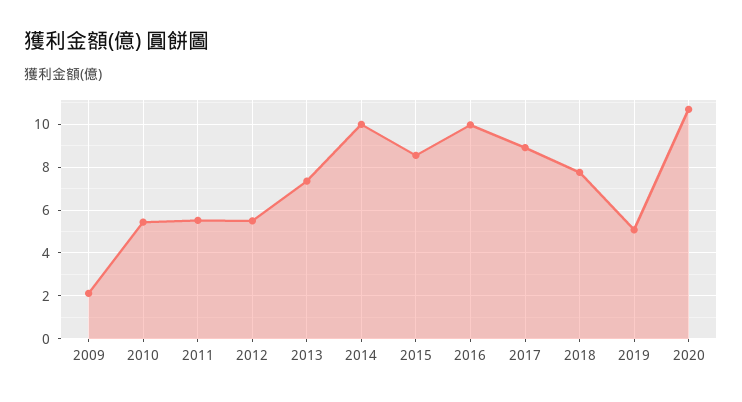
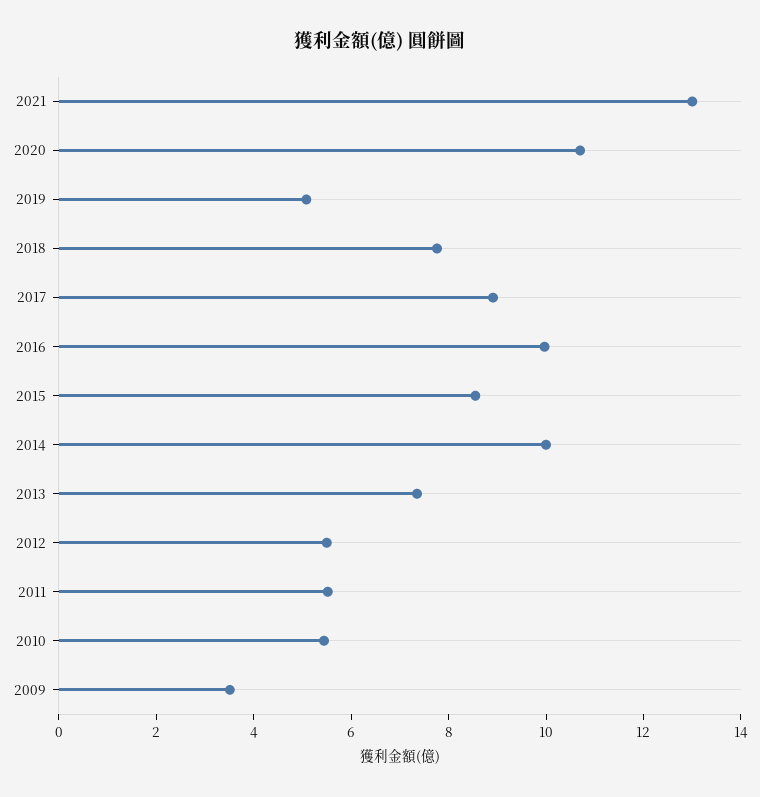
2009: 2 -> 3.5
2021: none -> 13

